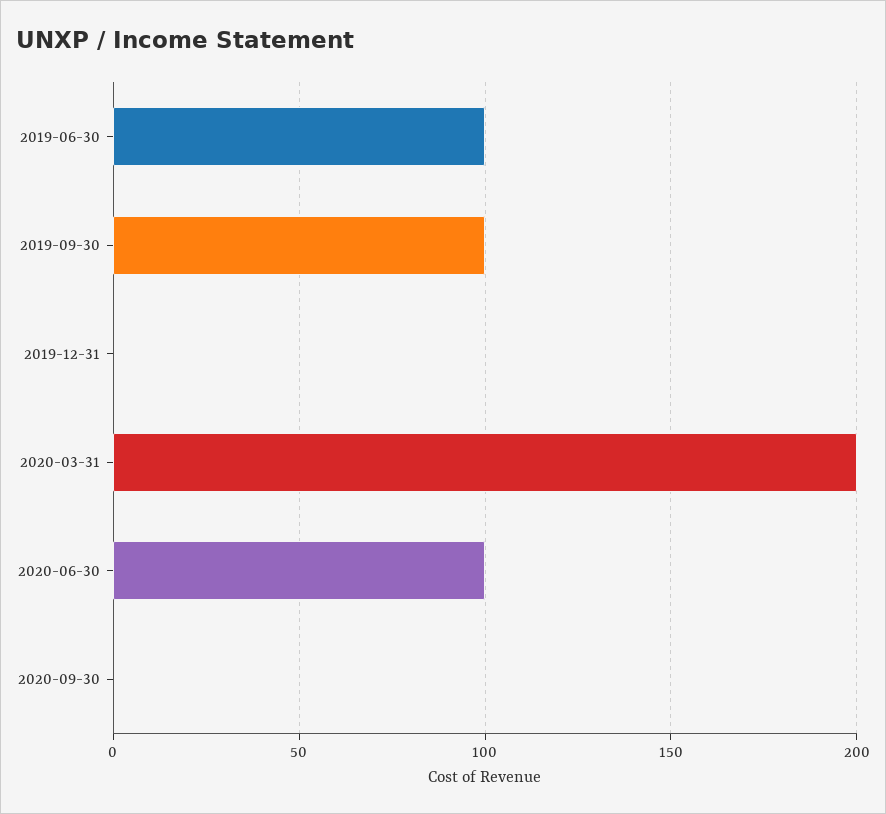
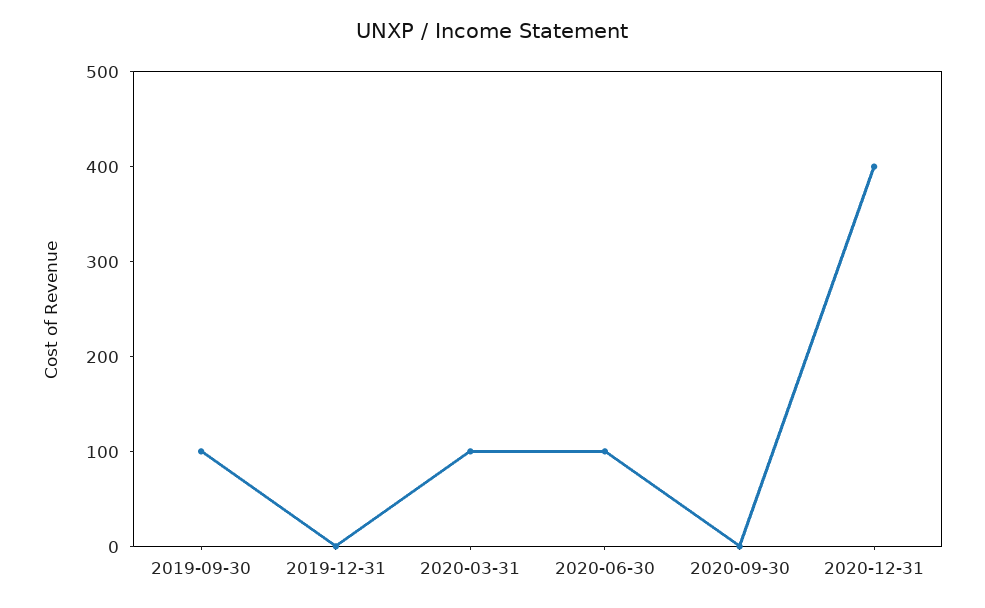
2019-06-30: 100 -> none
2020-03-31: 200 -> 100
2020-12-31: none -> 400

